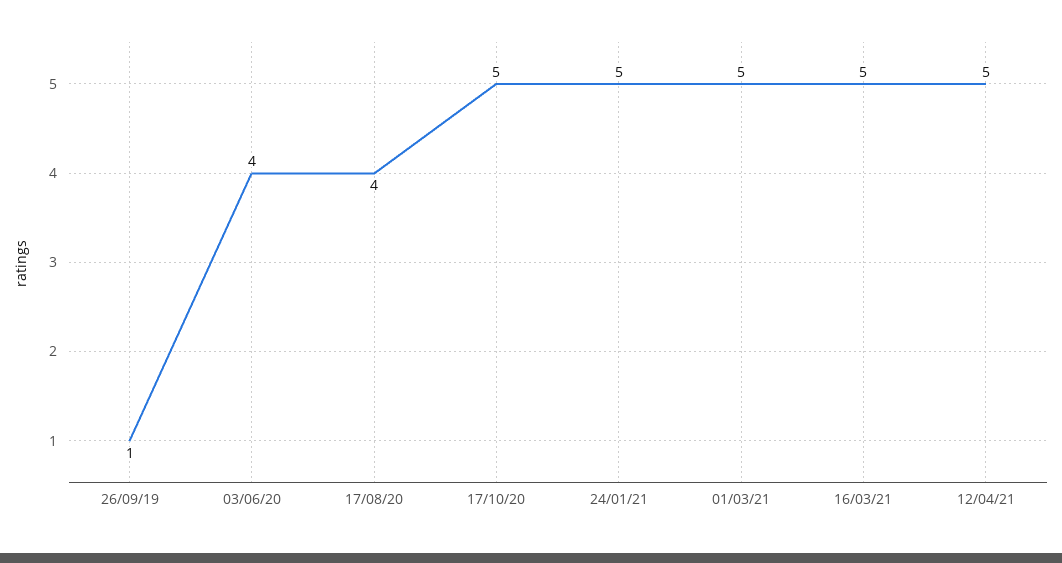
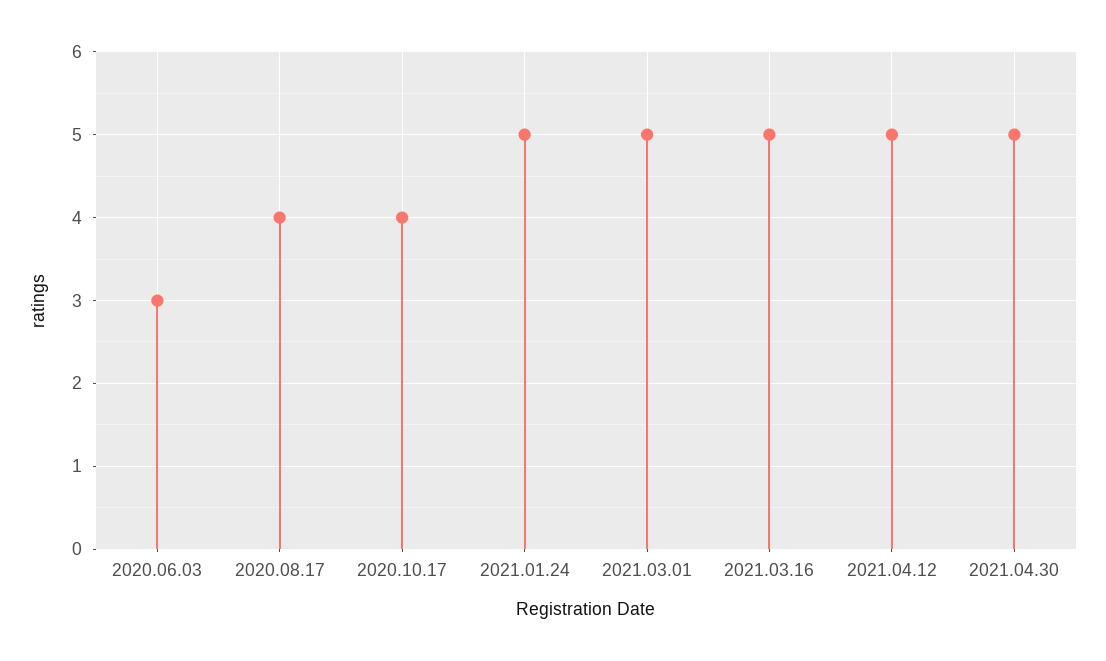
26/09/19: 1 -> none
03/06/20: 4 -> 3
17/10/20: 5 -> 4
2021.04.30: none -> 5

